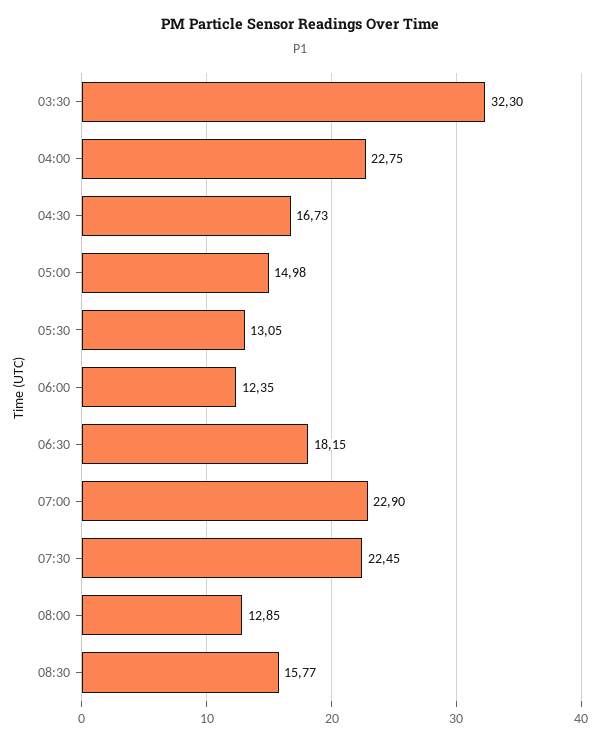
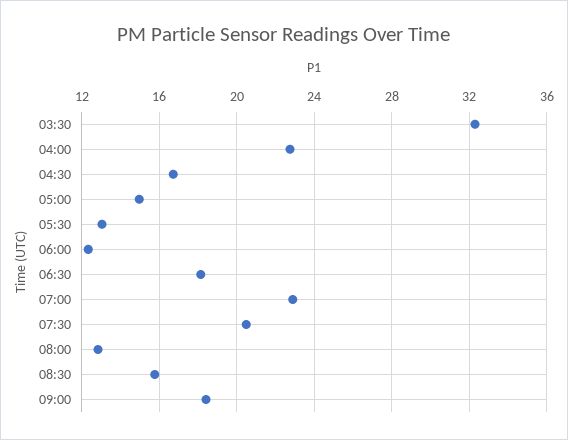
07:30: 22.45 -> 20.5
09:00: none -> 18.5

